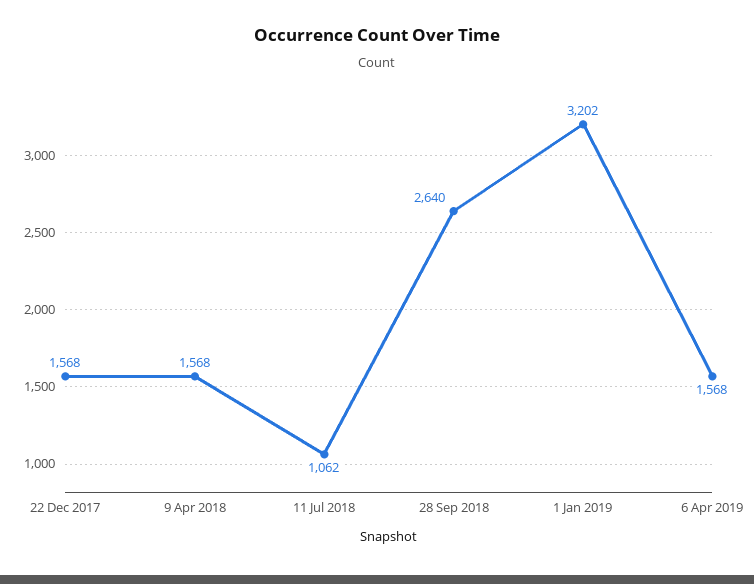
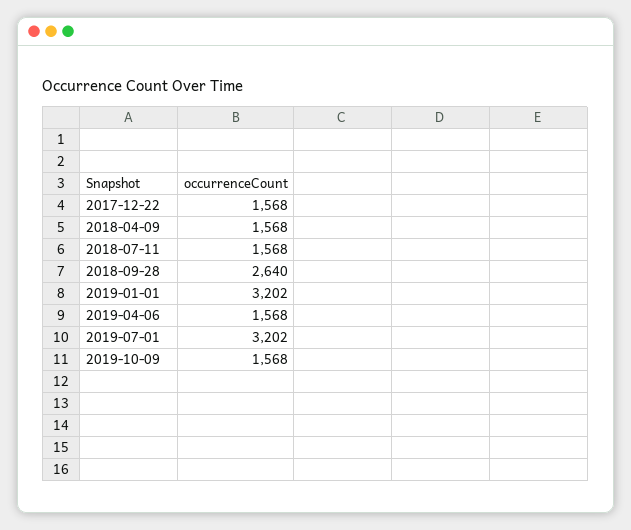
11 Jul 2018: 1062 -> 1568
2019-07-01: none -> 3202
2019-10-09: none -> 1568

